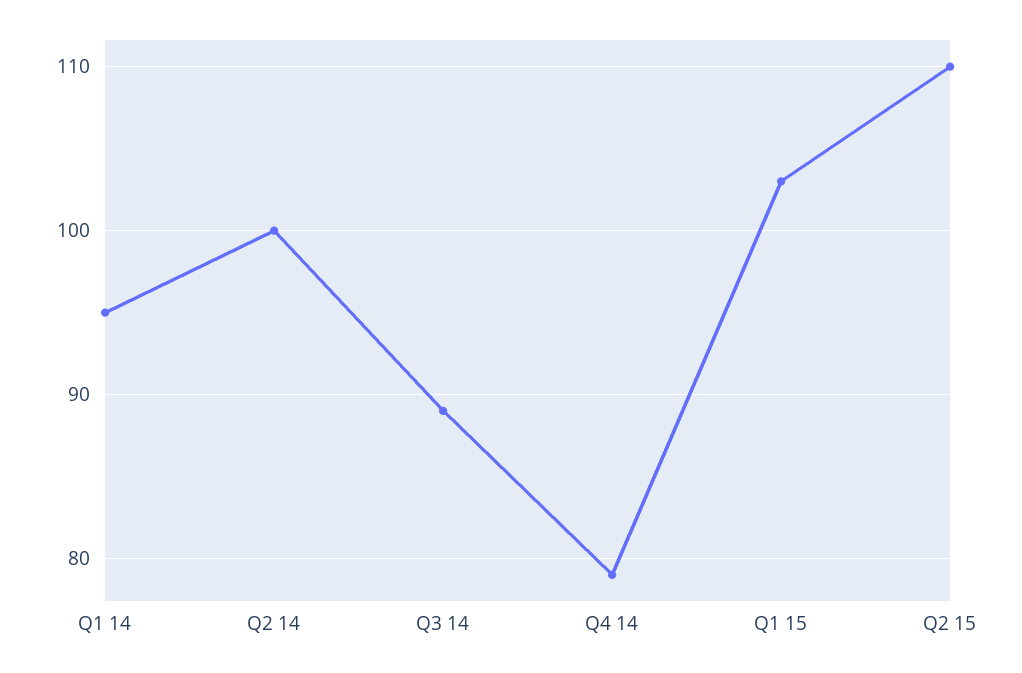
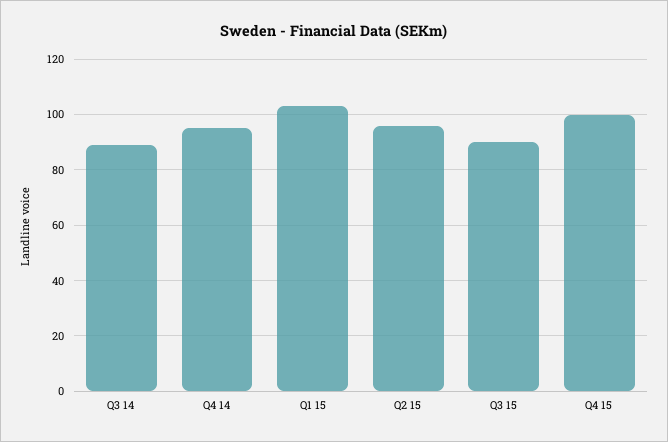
Q1 14: 95 -> none
Q2 14: 100 -> none
Q4 14: 79 -> 95
Q2 15: 110 -> 95
Q3 15: none -> 90
Q4 15: none -> 100

